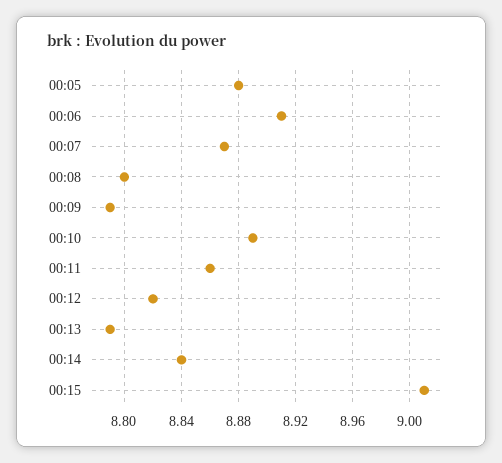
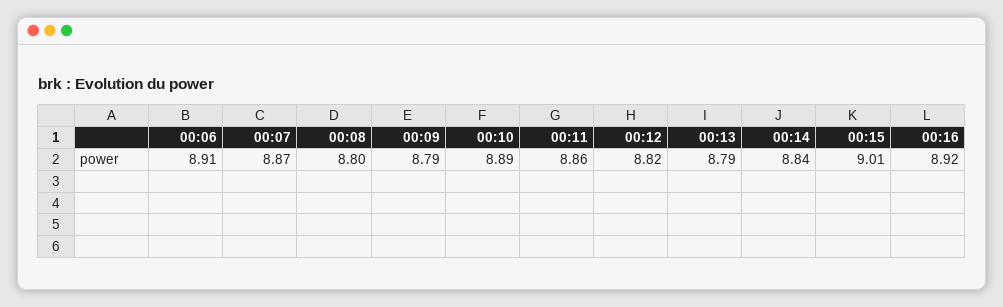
00:05: 8.88 -> none
00:16: none -> 8.92

